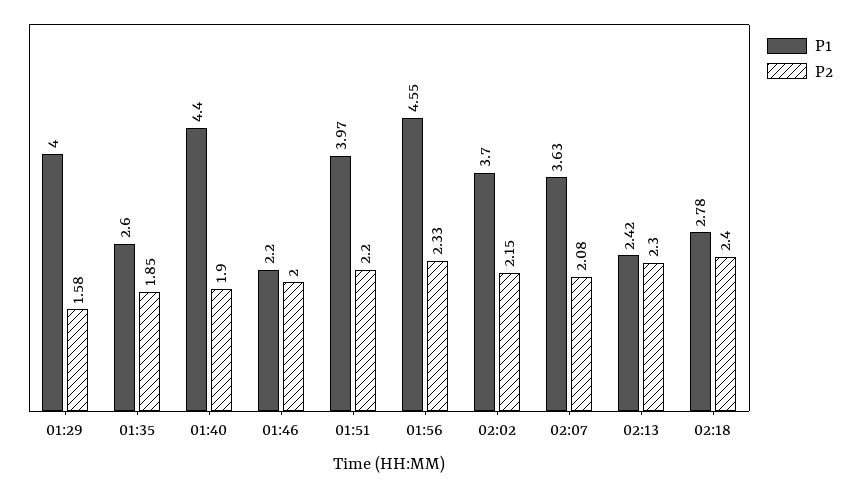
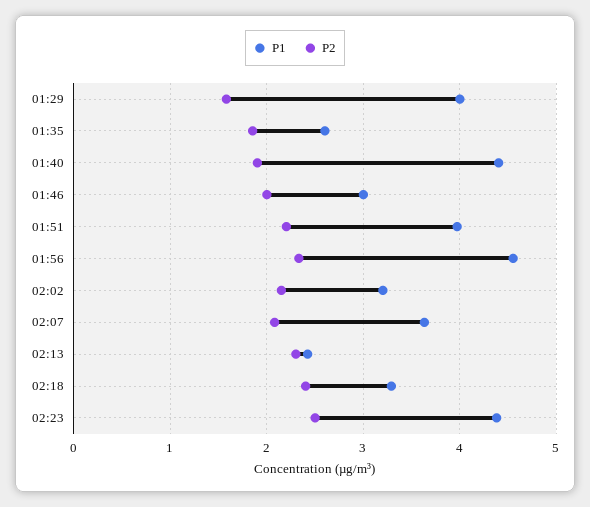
P1, 01:46: 2.2 -> 3
P1, 02:02: 3.7 -> 3.2
P1, 02:18: 2.78 -> 3.3
P1, 02:23: none -> 4.4
P2, 02:23: none -> 2.5

